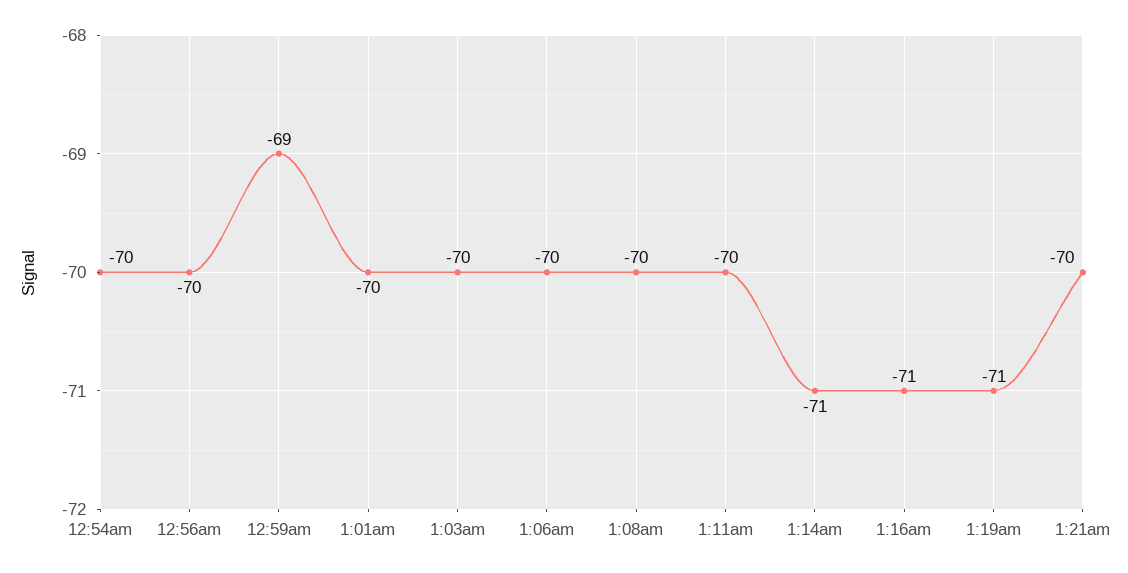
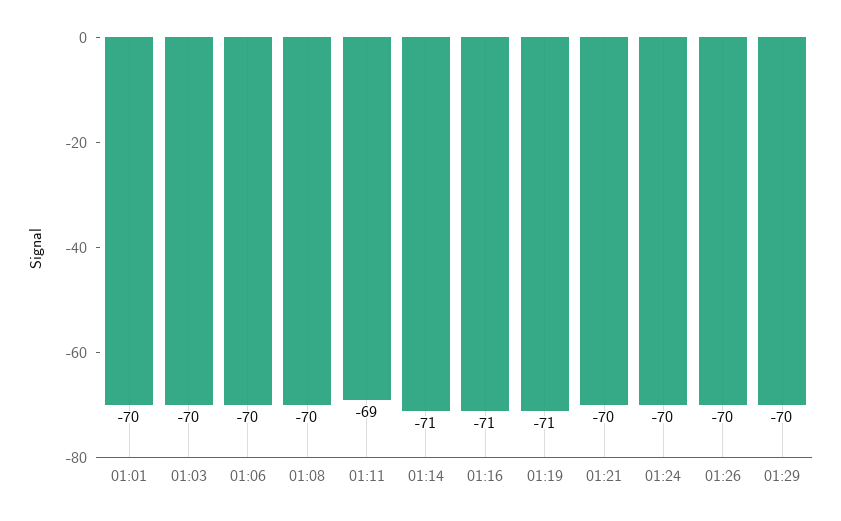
12:54am: -70 -> none
12:56am: -70 -> none
12:59am: -69 -> none
1:11am: -70 -> -69
01:24: none -> -70
01:26: none -> -70
01:29: none -> -70

